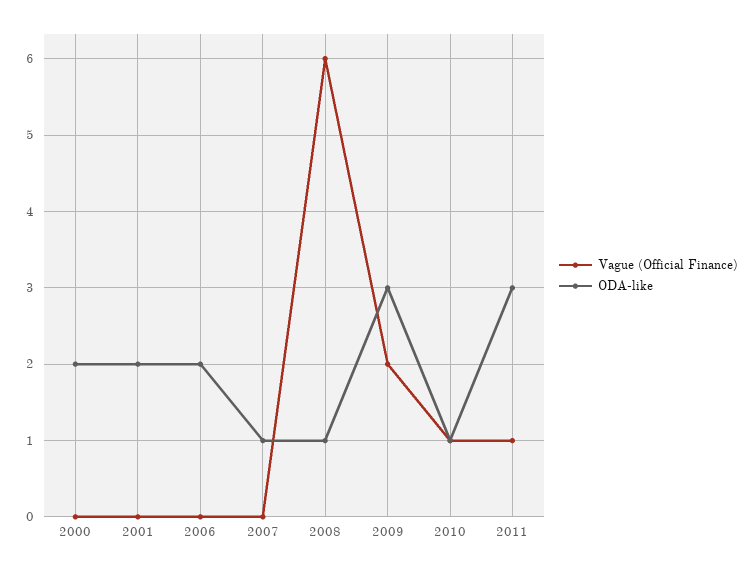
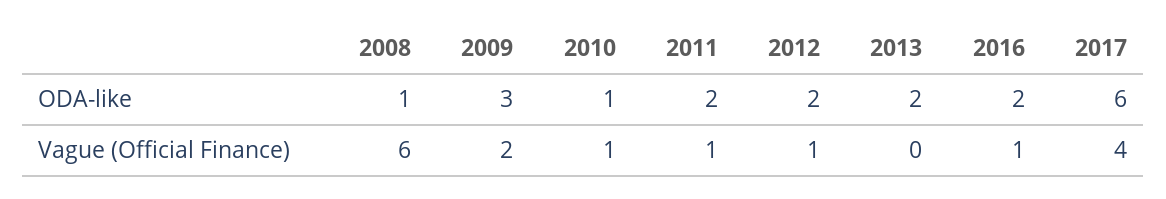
Vague (Official Finance), 2000: 0 -> none
ODA-like, 2000: 2 -> none
Vague (Official Finance), 2001: 0 -> none
ODA-like, 2001: 2 -> none
Vague (Official Finance), 2006: 0 -> none
ODA-like, 2006: 2 -> none
Vague (Official Finance), 2007: 0 -> none
ODA-like, 2007: 1 -> none
ODA-like, 2011: 3 -> 2
ODA-like, 2012: none -> 2
ODA-like, 2013: none -> 2
ODA-like, 2016: none -> 2
ODA-like, 2017: none -> 6
Vague (Official Finance), 2012: none -> 1
Vague (Official Finance), 2013: none -> 0
Vague (Official Finance), 2016: none -> 1
Vague (Official Finance), 2017: none -> 4

